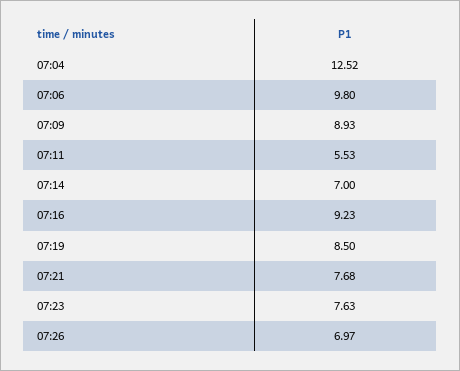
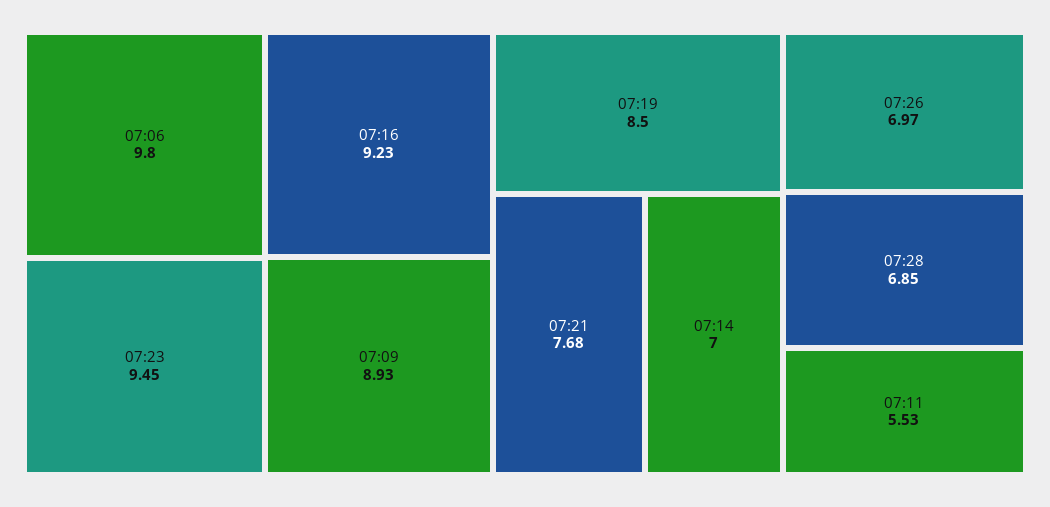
07:04: 12.52 -> none
07:23: 7.63 -> 9.45
07:28: none -> 6.85

